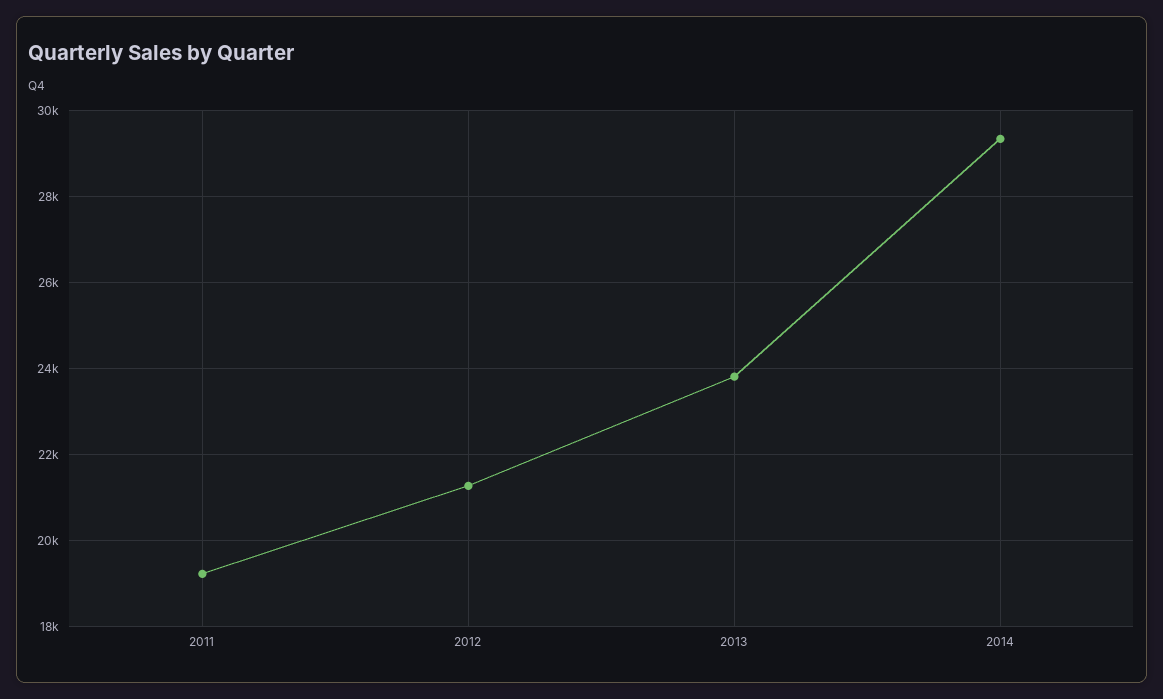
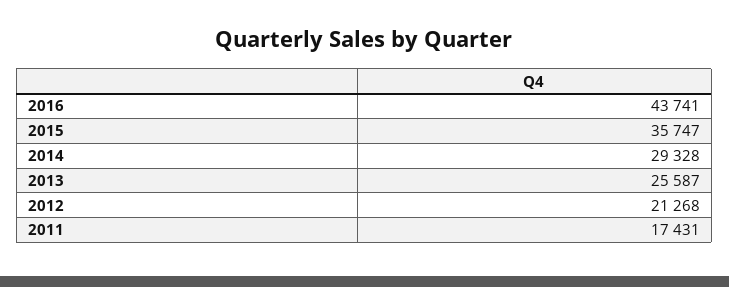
2011: 19200 -> 17431
2013: 23800 -> 25587
2016: none -> 43741
2015: none -> 35747

